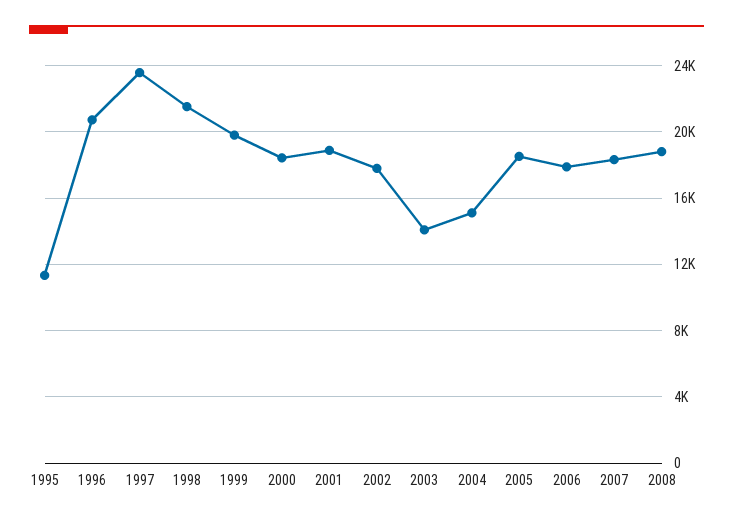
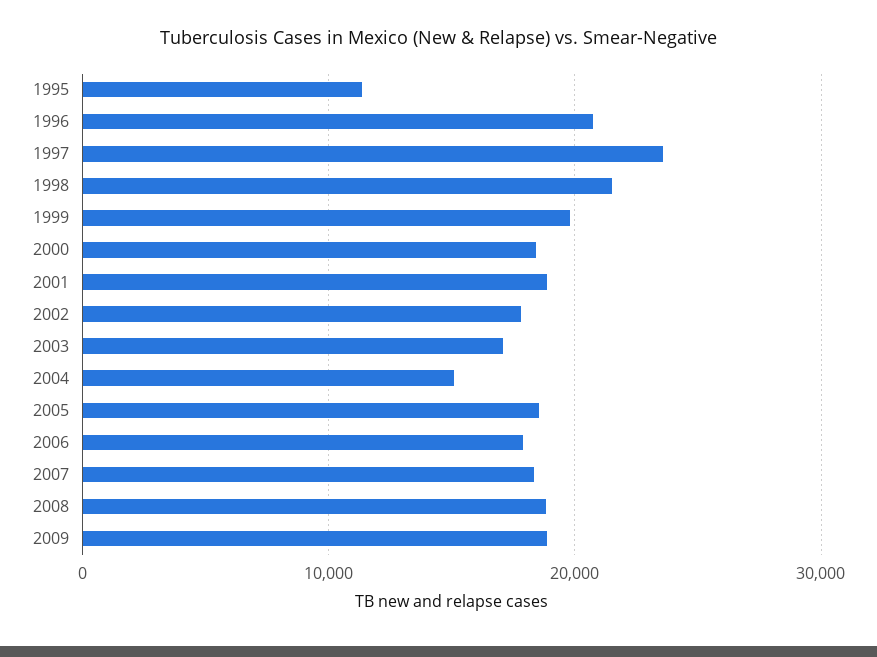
2003: 14000 -> 17000
2009: none -> 19000

